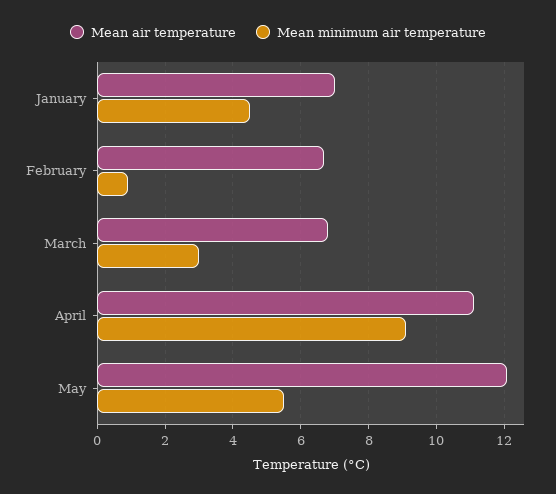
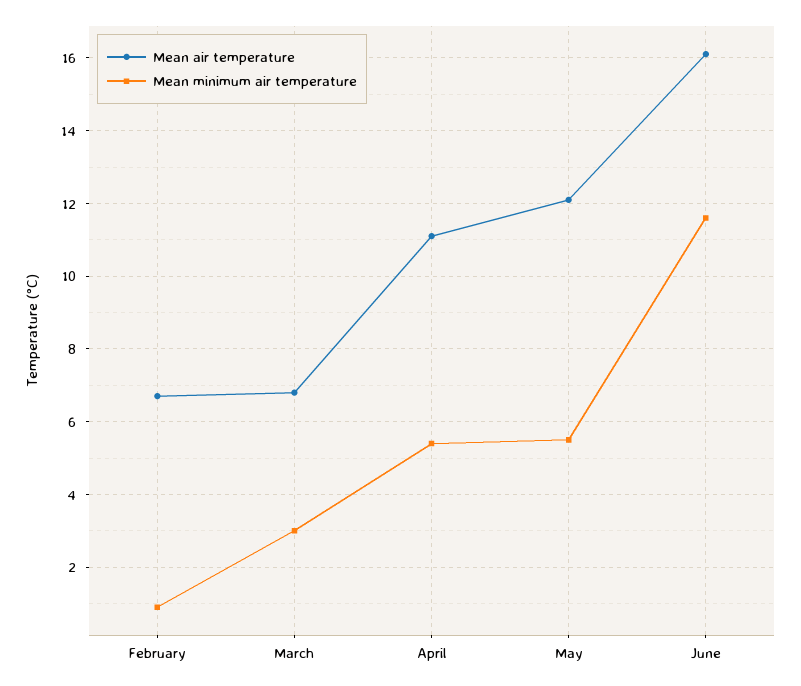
Mean air temperature, January: 7 -> none
Mean minimum air temperature, January: 4.5 -> none
Mean minimum air temperature, April: 9 -> 5.5
Mean air temperature, June: none -> 16
Mean minimum air temperature, June: none -> 11.5

